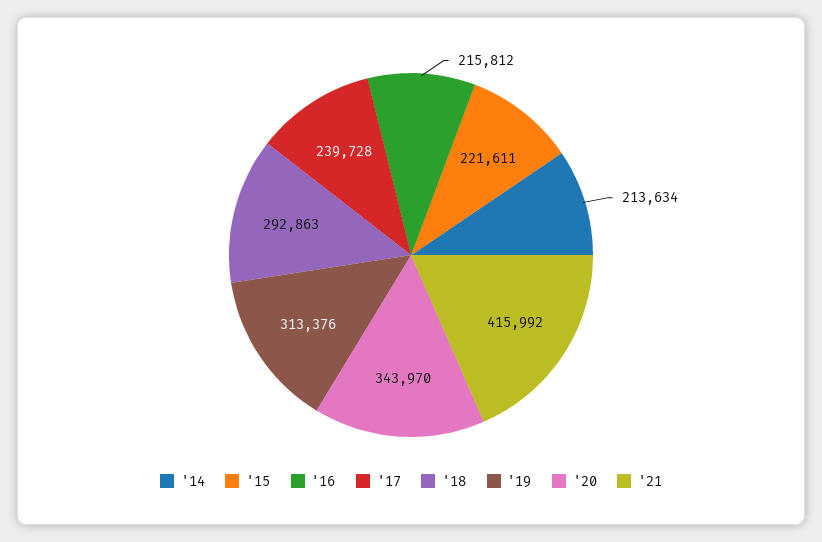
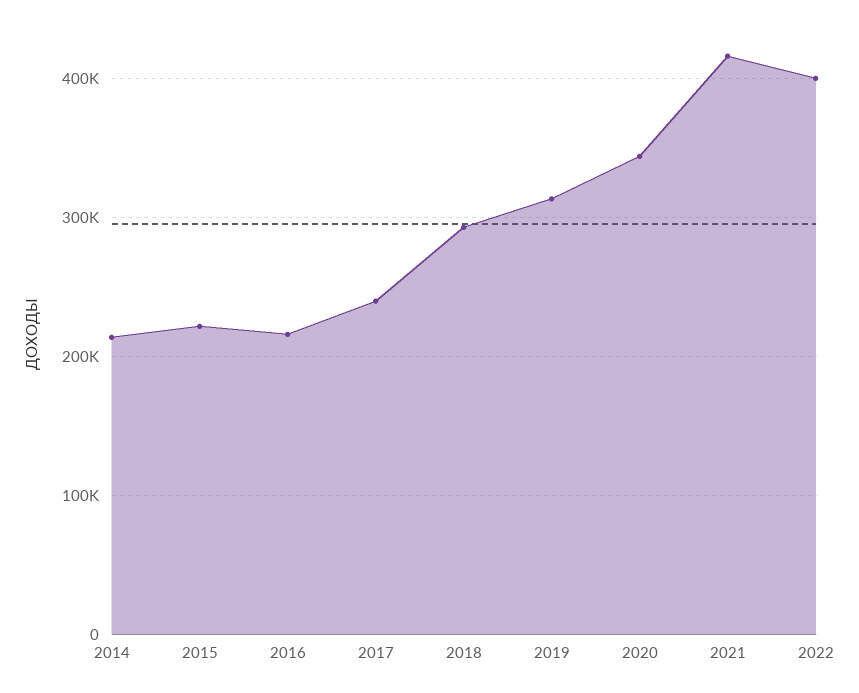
2022: none -> 400000

